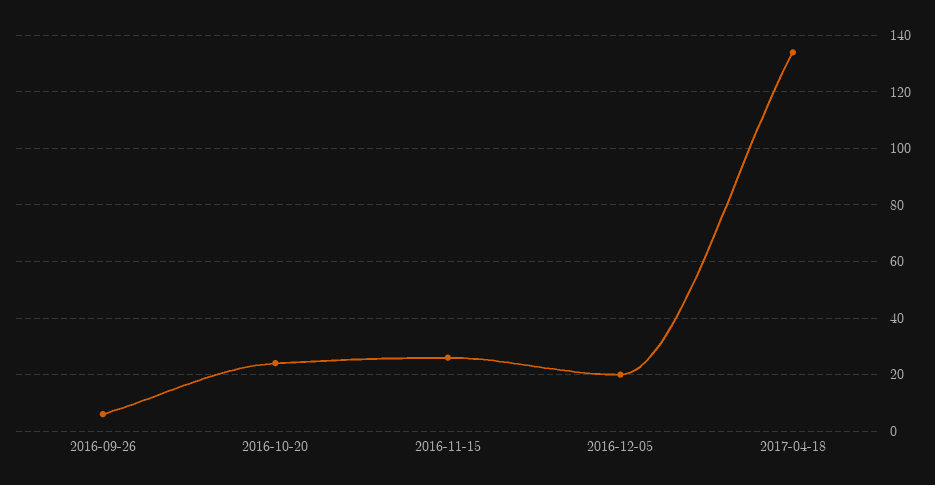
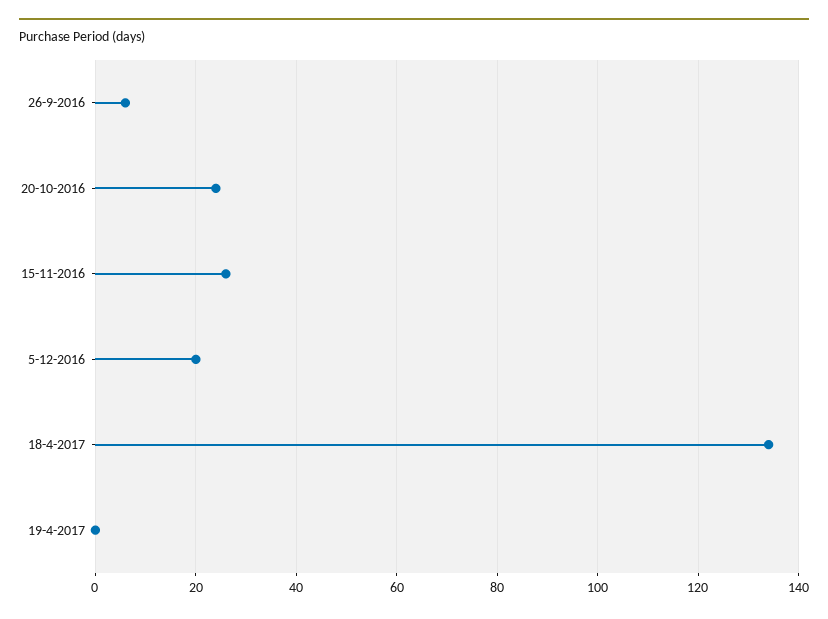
19-4-2017: none -> 0

